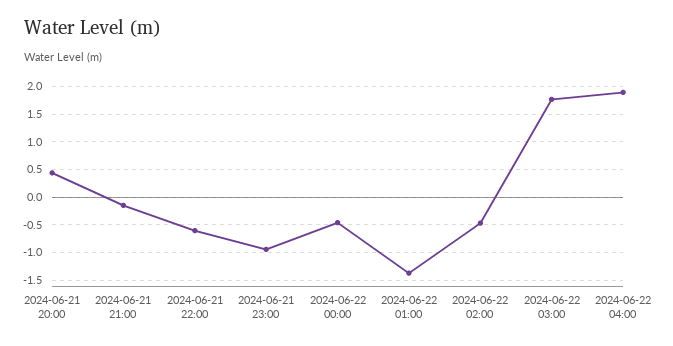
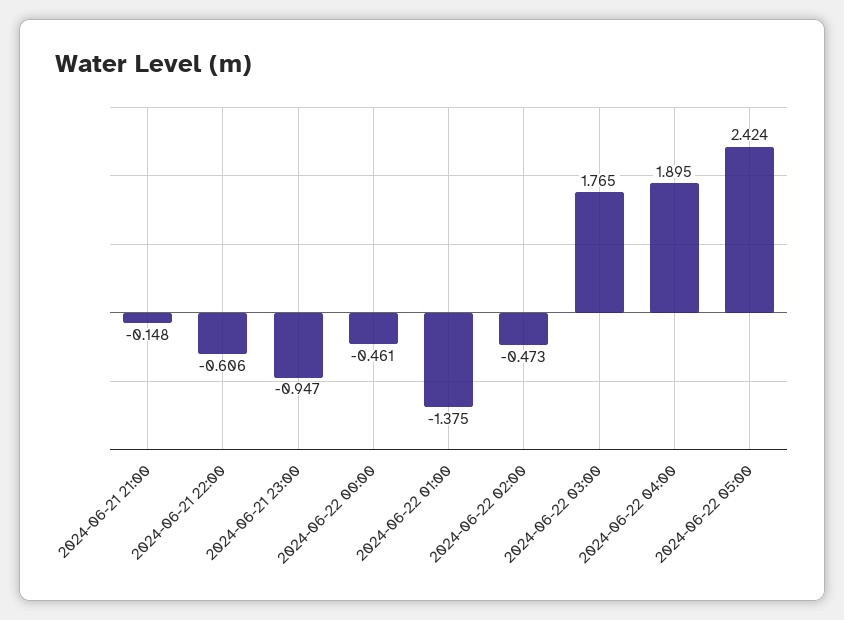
2024-06-21 20:00: 0.5 -> none
2024-06-22 05:00: none -> 2.424

